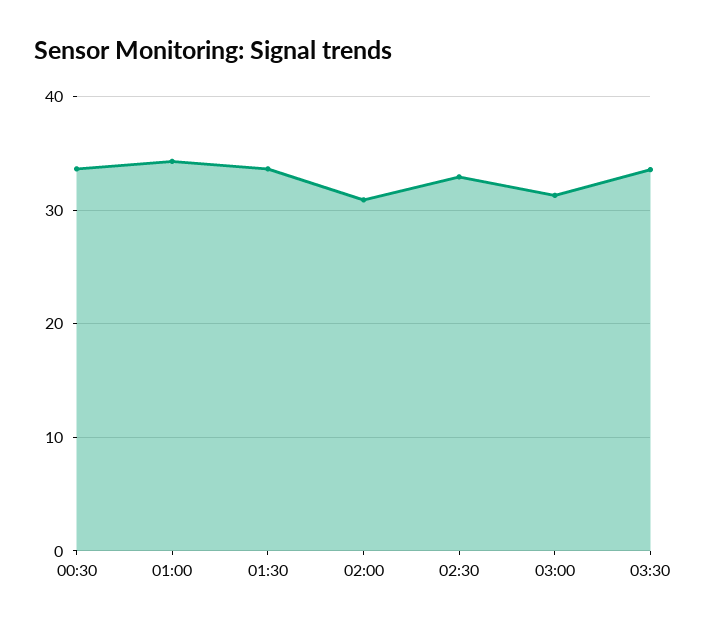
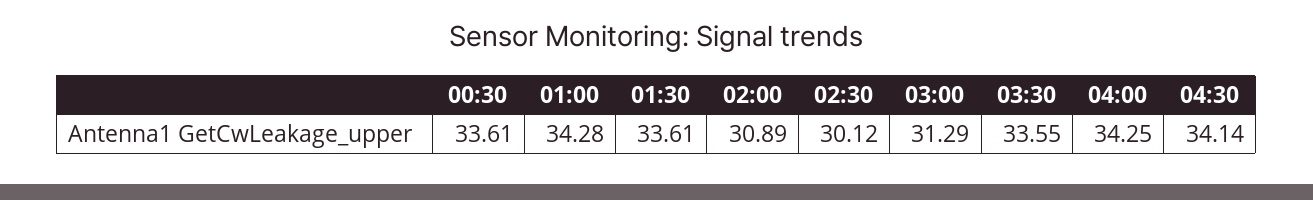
02:30: 33 -> 30.12
04:00: none -> 34.25
04:30: none -> 34.14

